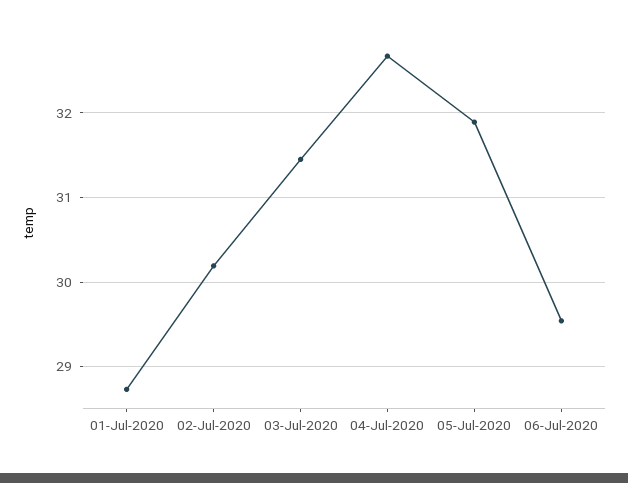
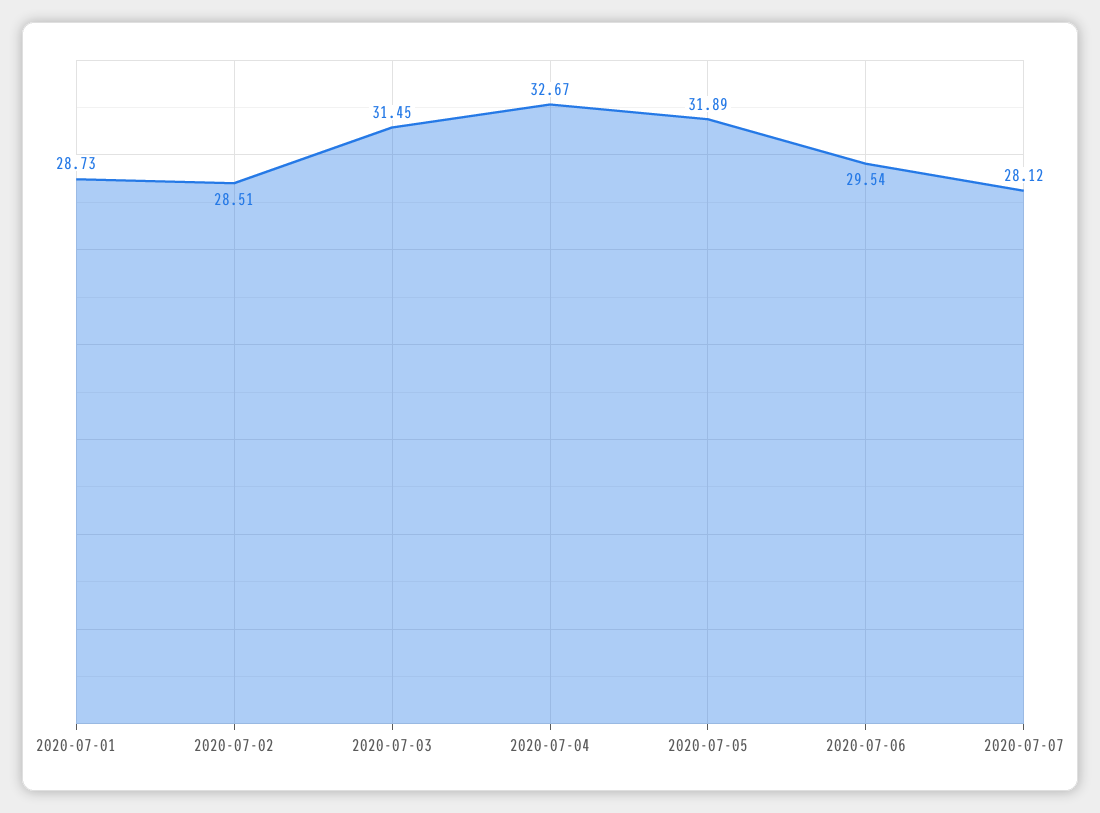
02-Jul-2020: 30.2 -> 28.51
2020-07-07: none -> 28.12

